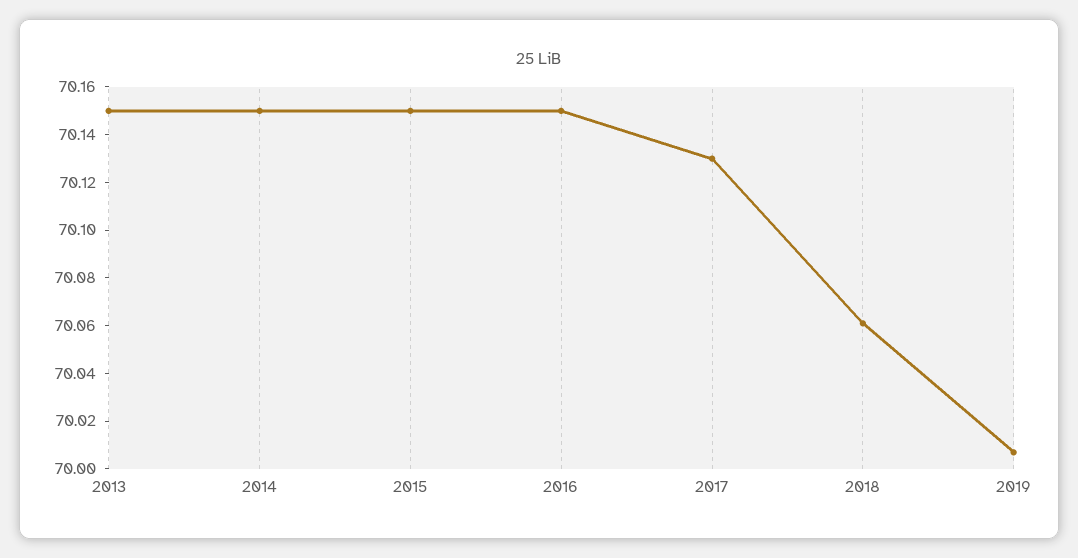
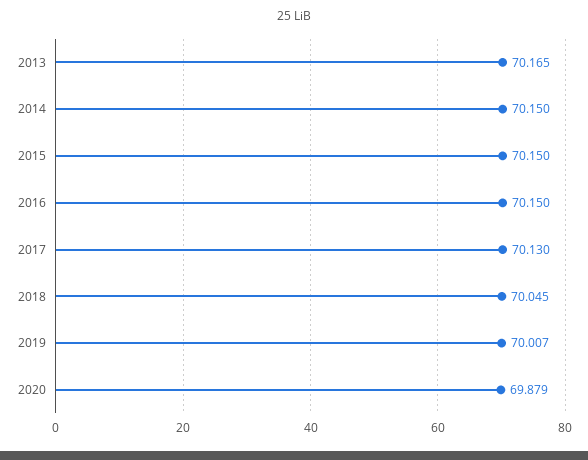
2013: 70.15 -> 70.165
2018: 70.06 -> 70.045
2020: none -> 69.879

